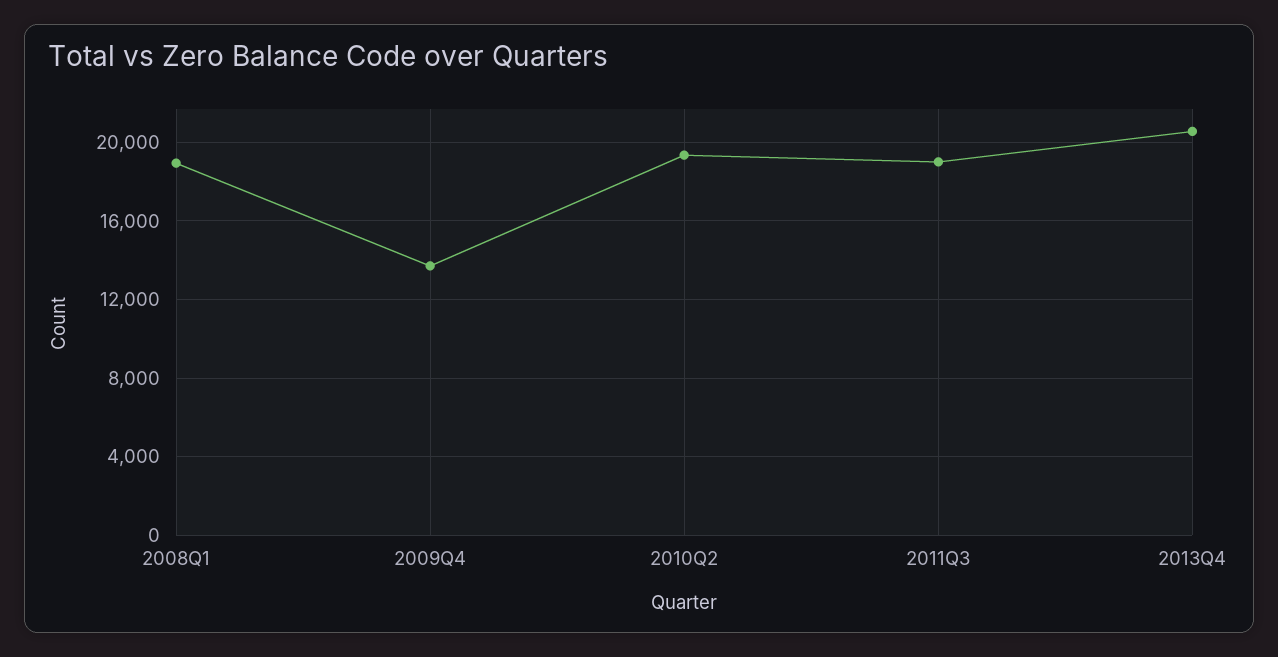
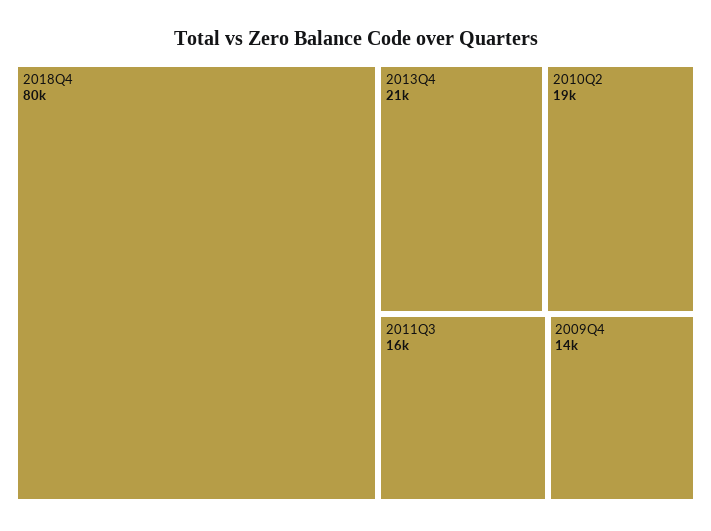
2008Q1: 19000 -> none
2011Q3: 19000 -> 16000
2018Q4: none -> 80000

